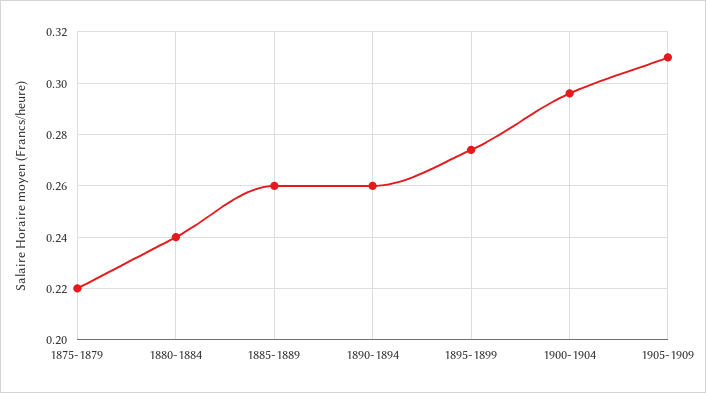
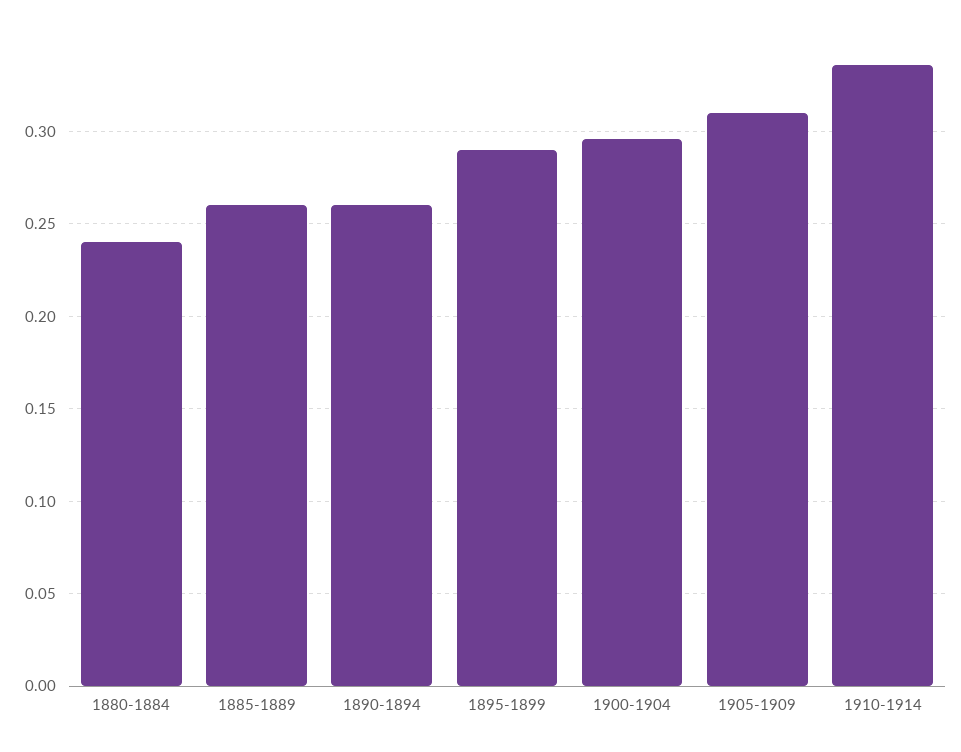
1875-1879: 0.22 -> none
1895-1899: 0.275 -> 0.29
1910-1914: none -> 0.335

